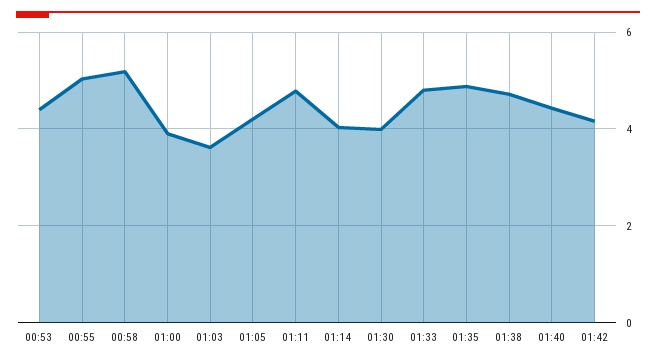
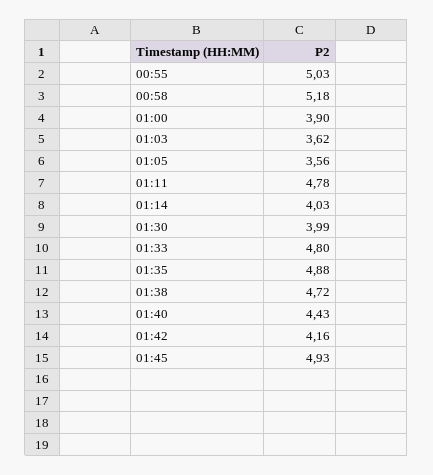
00:53: 4.4 -> none
01:05: 4.2 -> 3.56
01:45: none -> 4.93

